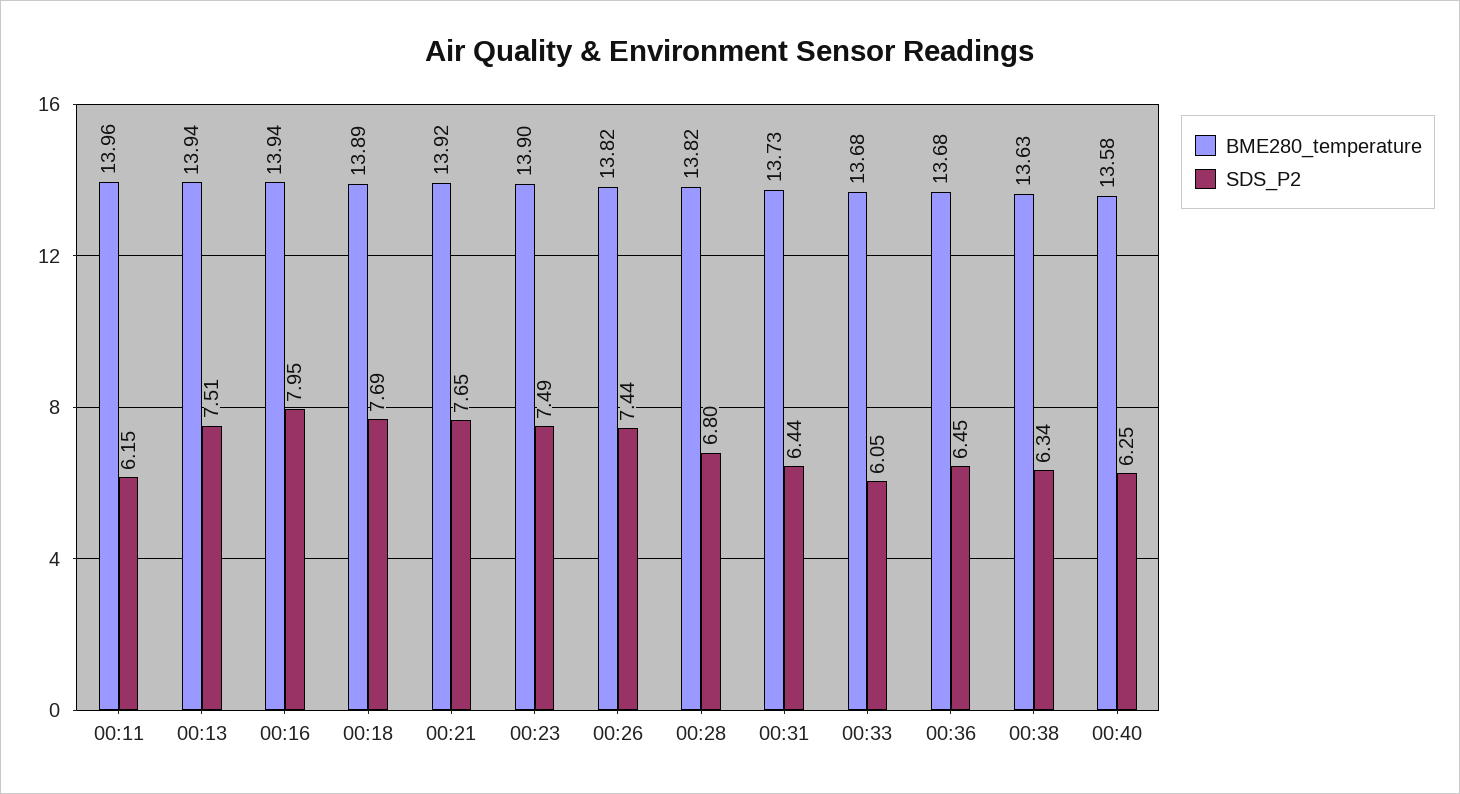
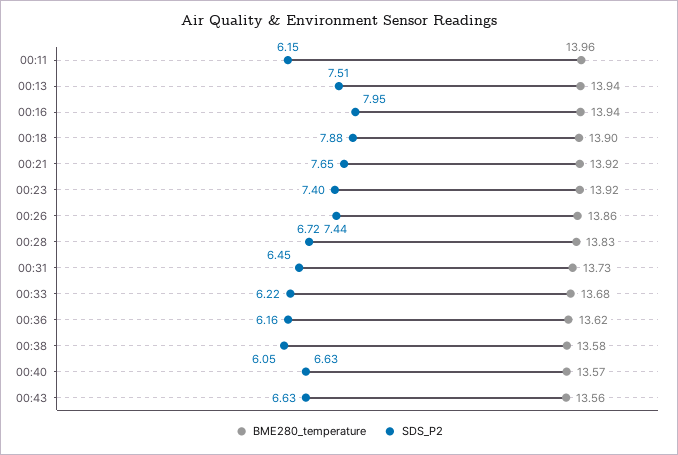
BME280_temperature, 00:18: 13.89 -> 13.9
SDS_P2, 00:18: 7.69 -> 7.88
BME280_temperature, 00:23: 13.9 -> 13.92
SDS_P2, 00:23: 7.49 -> 7.4
BME280_temperature, 00:26: 13.82 -> 13.86
BME280_temperature, 00:28: 13.82 -> 13.83
SDS_P2, 00:28: 6.8 -> 6.72
SDS_P2, 00:31: 6.44 -> 6.45
SDS_P2, 00:33: 6.05 -> 6.22
BME280_temperature, 00:36: 13.68 -> 13.62
SDS_P2, 00:36: 6.45 -> 6.16
BME280_temperature, 00:38: 13.63 -> 13.58
SDS_P2, 00:38: 6.34 -> 6.05
BME280_temperature, 00:40: 13.58 -> 13.57
SDS_P2, 00:40: 6.25 -> 6.63
BME280_temperature, 00:43: none -> 13.56
SDS_P2, 00:43: none -> 6.63

